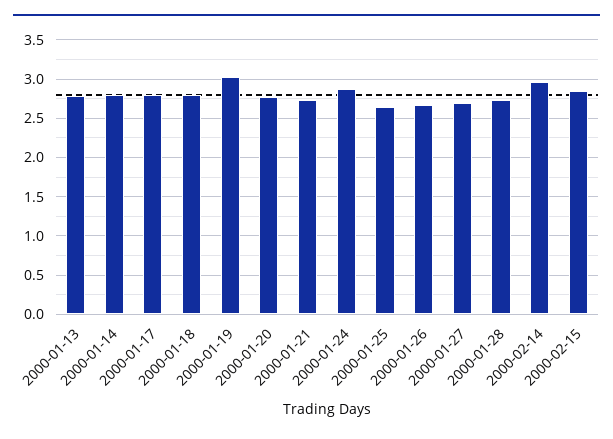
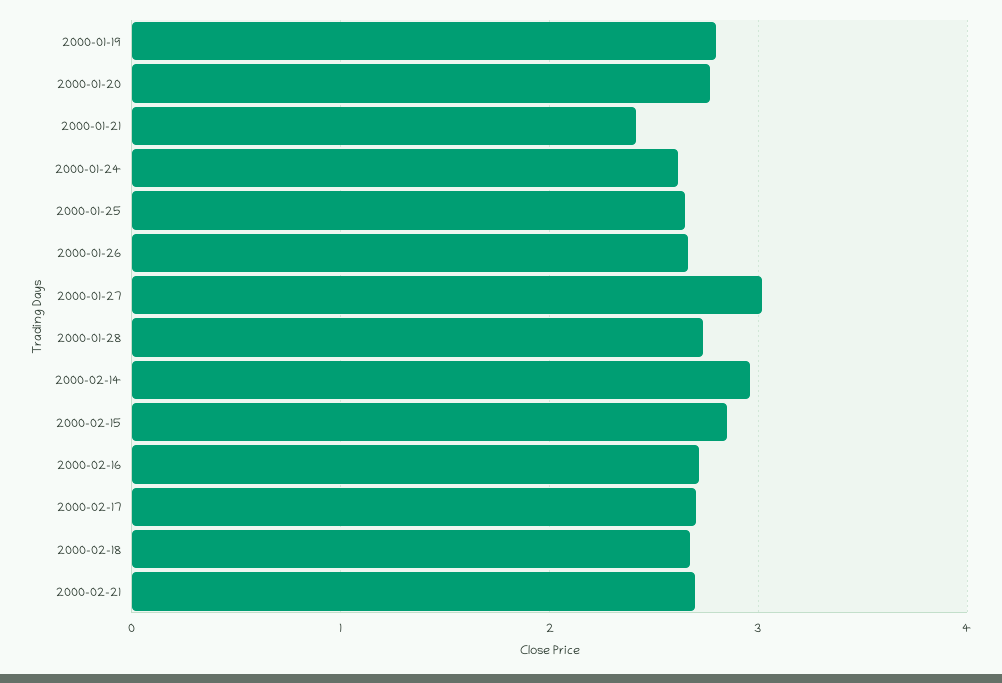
2000-01-13: 2.8 -> none
2000-01-14: 2.8 -> none
2000-01-17: 2.8 -> none
2000-01-18: 2.8 -> none
2000-01-19: 3 -> 2.8
2000-01-21: 2.7 -> 2.4
2000-01-24: 2.9 -> 2.6
2000-01-27: 2.7 -> 3
2000-02-16: none -> 2.7
2000-02-17: none -> 2.7
2000-02-18: none -> 2.7
2000-02-21: none -> 2.7

